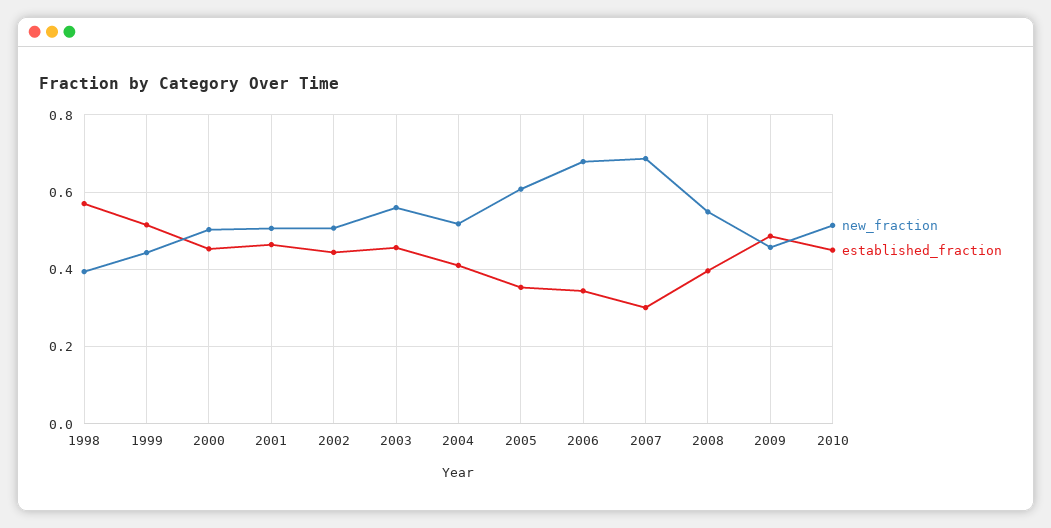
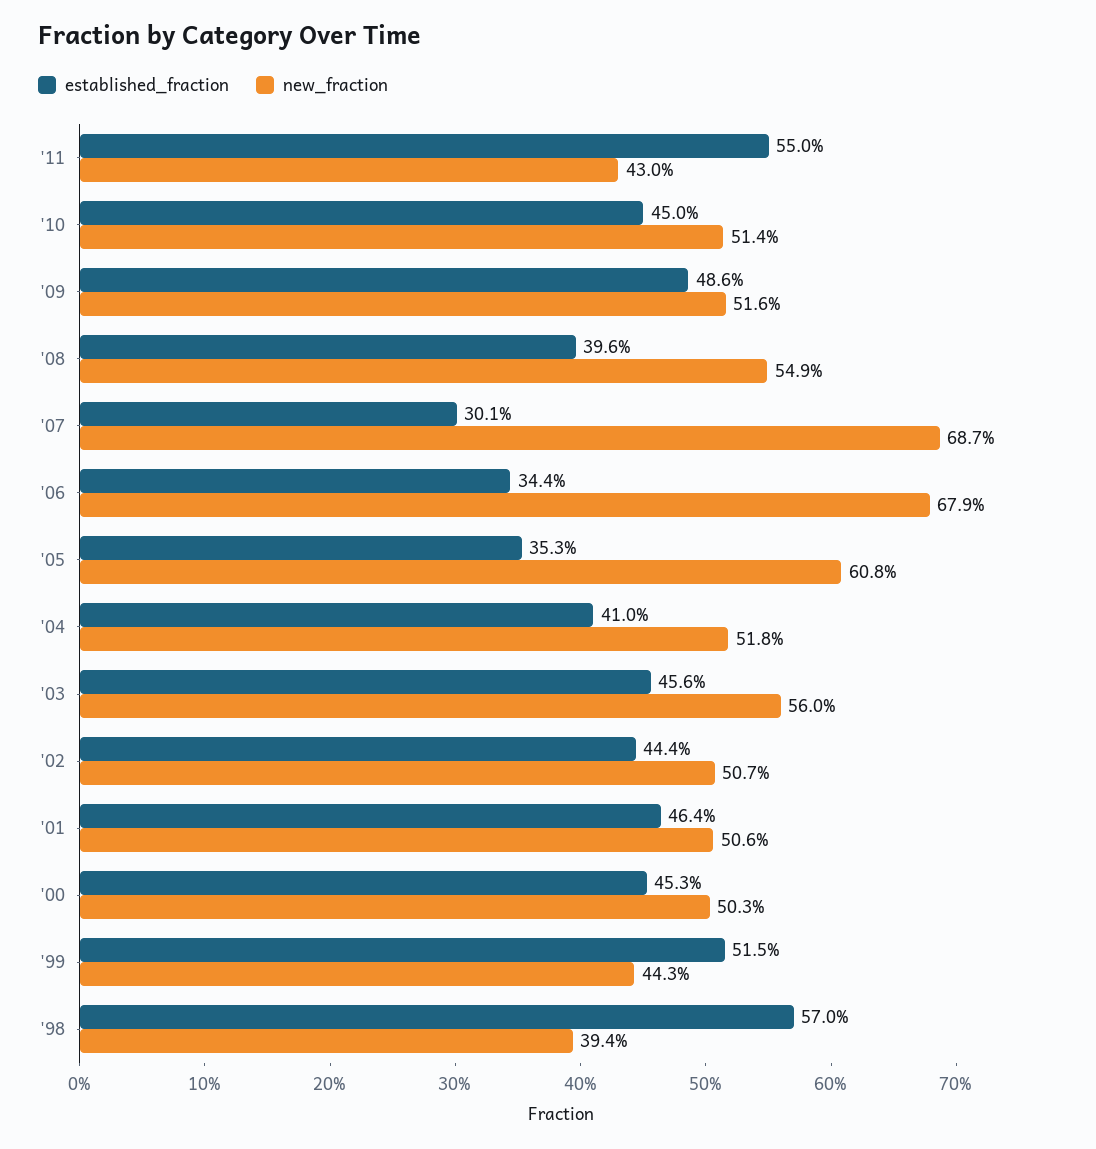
new_fraction, 2009: 0.46 -> 0.516
established_fraction, '11: none -> 0.55
new_fraction, '11: none -> 0.43

